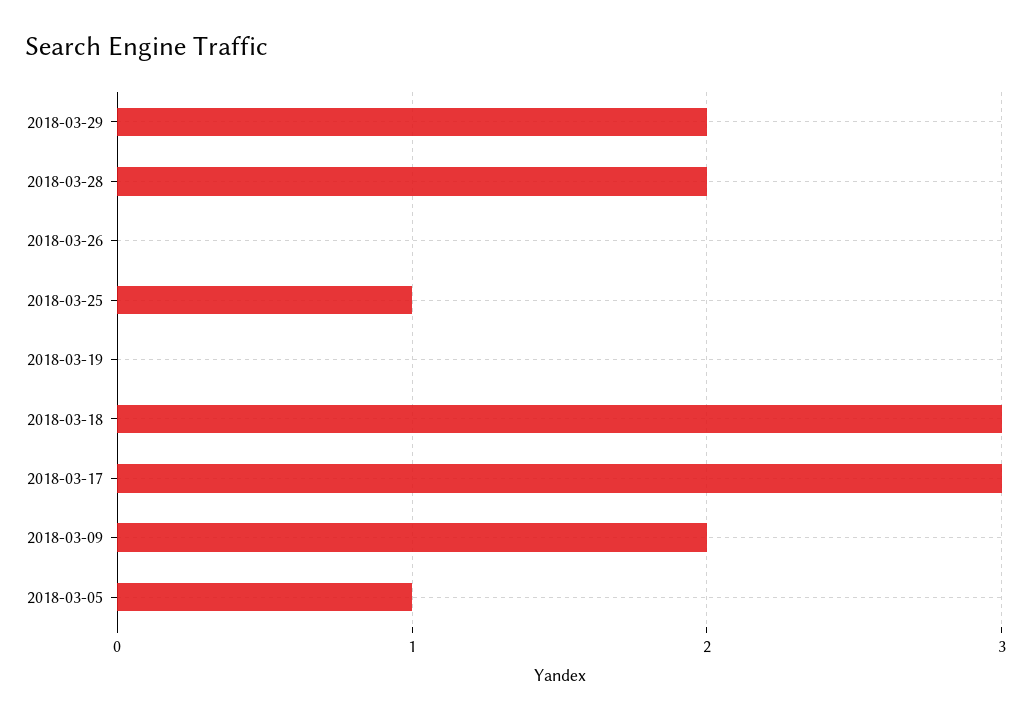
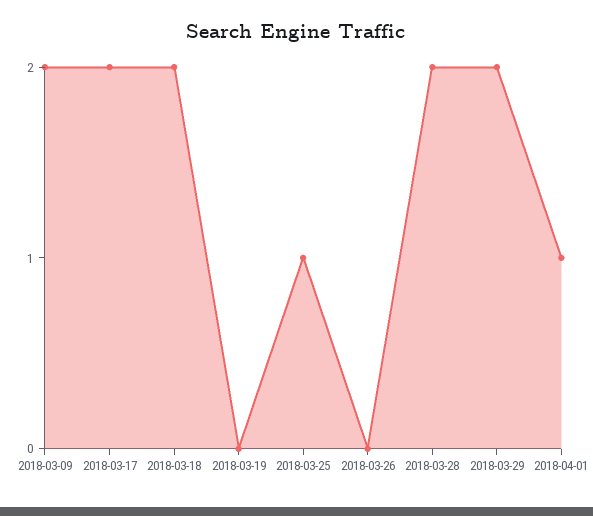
2018-03-18: 3 -> 2
2018-03-17: 3 -> 2
2018-03-05: 1 -> none
2018-04-01: none -> 1

